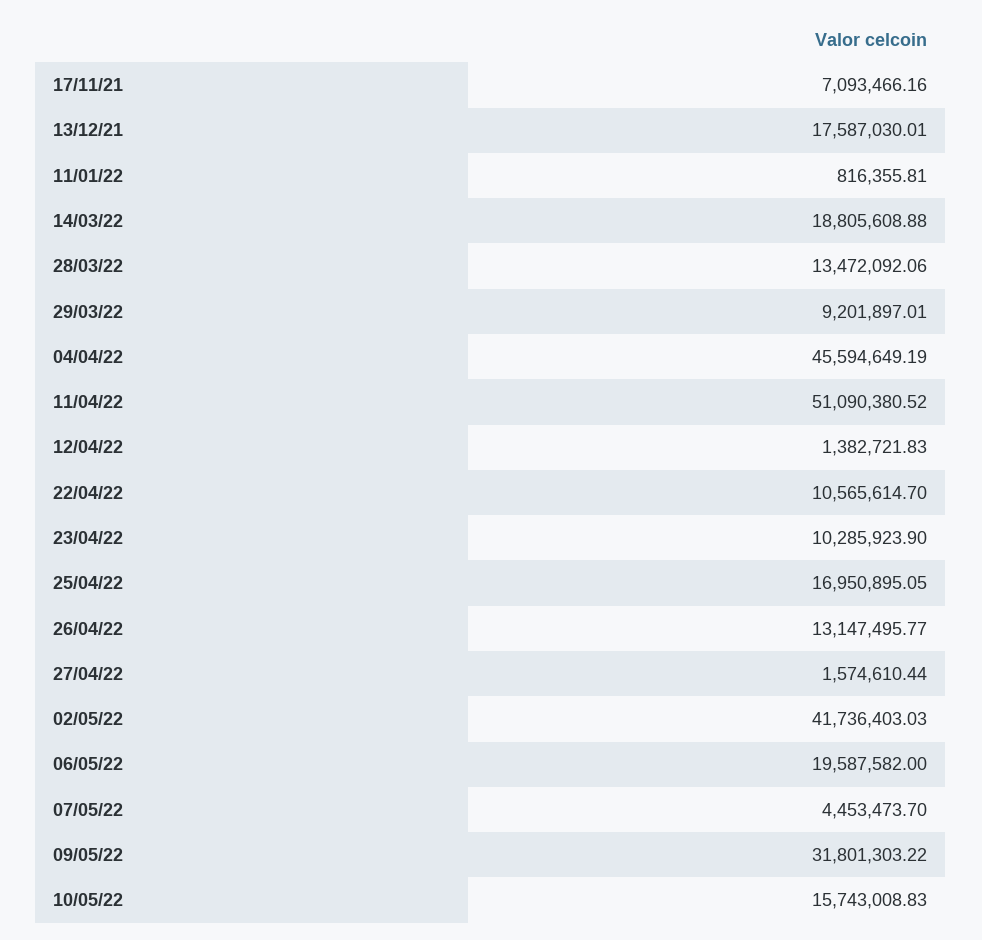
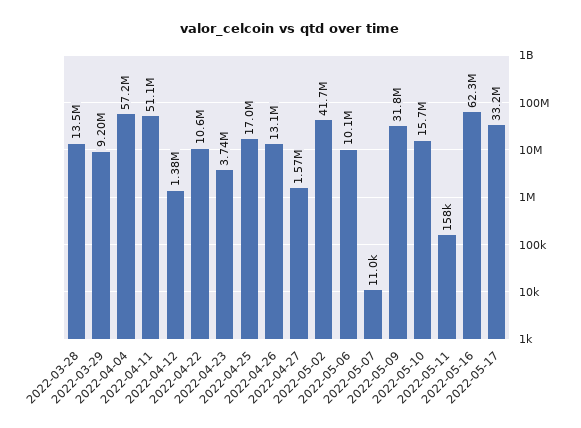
17/11/21: 7093466.16 -> none
13/12/21: 17587030.01 -> none
11/01/22: 816355.81 -> none
14/03/22: 18805608.88 -> none
04/04/22: 45594649.19 -> 57200000
23/04/22: 10285923.9 -> 3740000
06/05/22: 19587582 -> 10100000
07/05/22: 4453473.7 -> 11000
2022-05-11: none -> 158000
2022-05-16: none -> 62300000
2022-05-17: none -> 33200000

